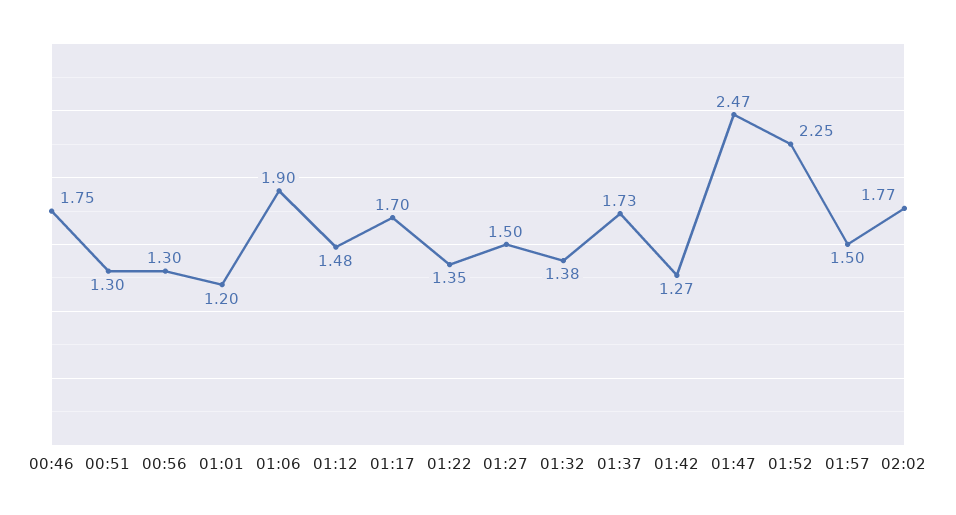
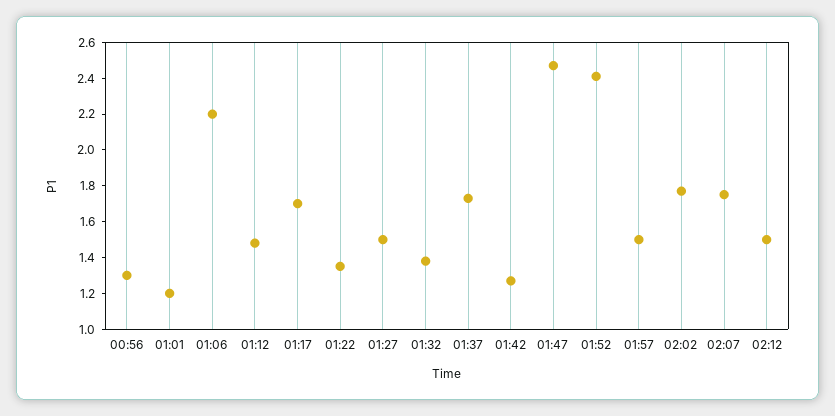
00:46: 1.75 -> none
00:51: 1.3 -> none
01:06: 1.9 -> 2.2
01:52: 2.25 -> 2.4
02:07: none -> 1.75
02:12: none -> 1.5

